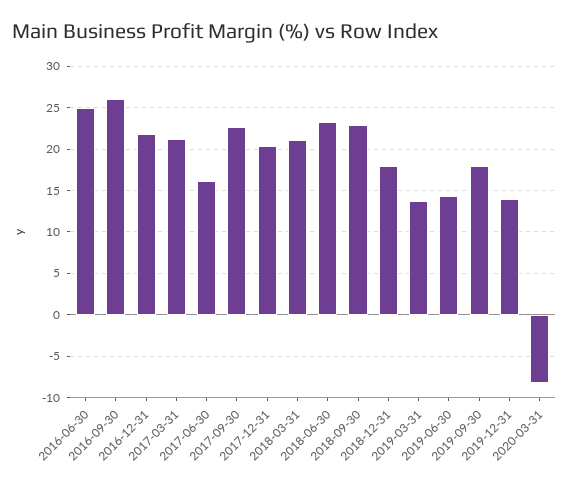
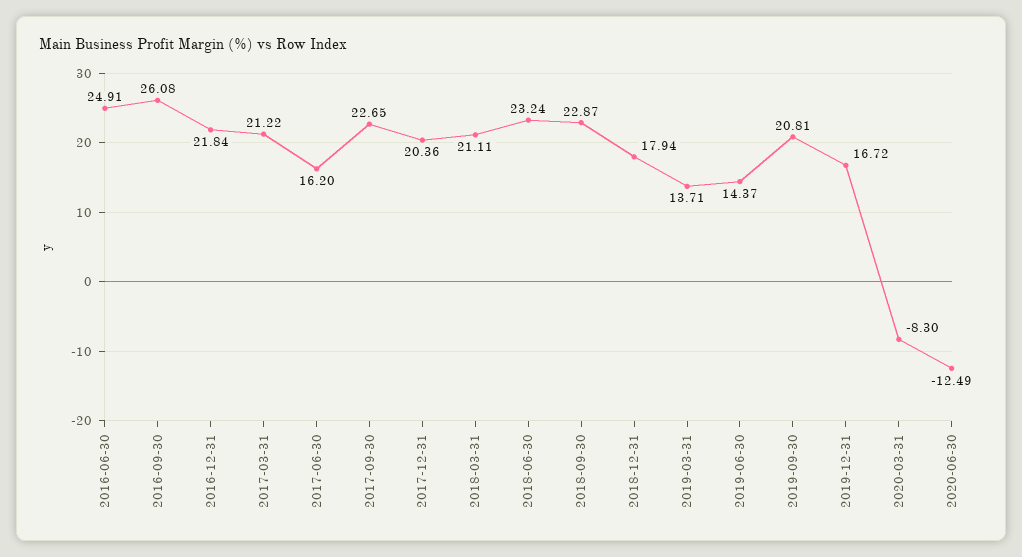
2019-09-30: 18 -> 20.81
2019-12-31: 14 -> 16.72
2020-06-30: none -> -12.49

